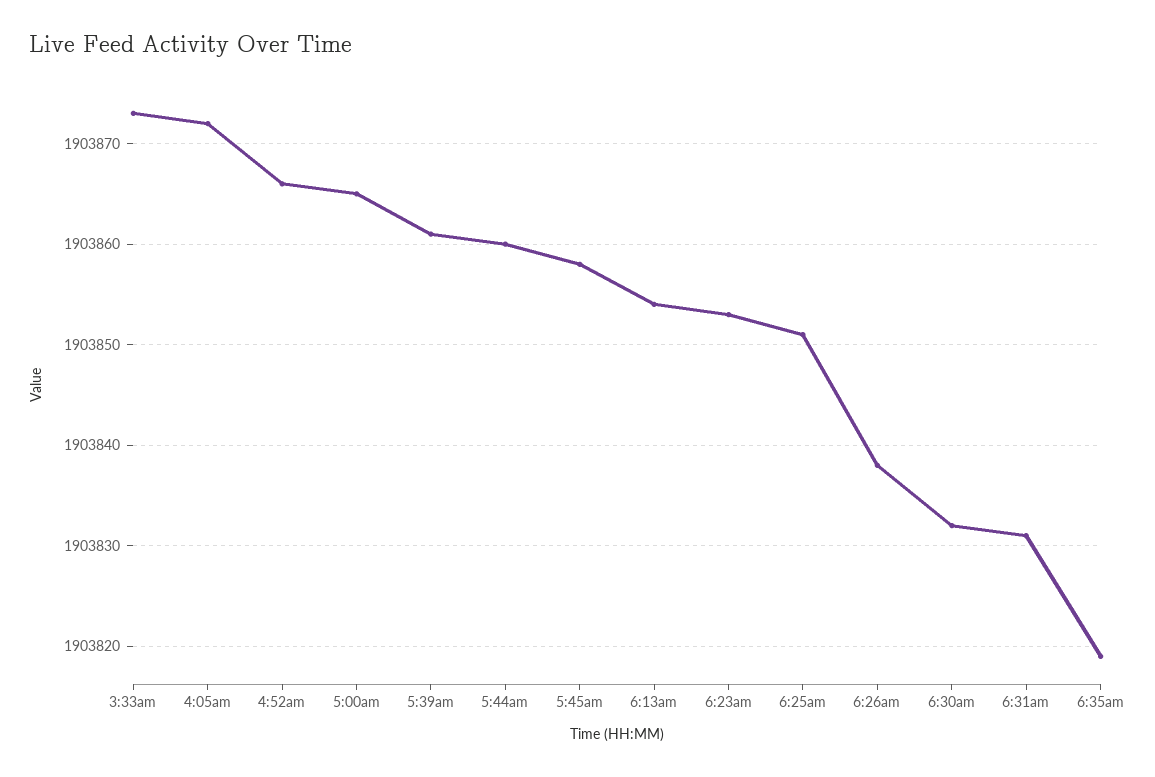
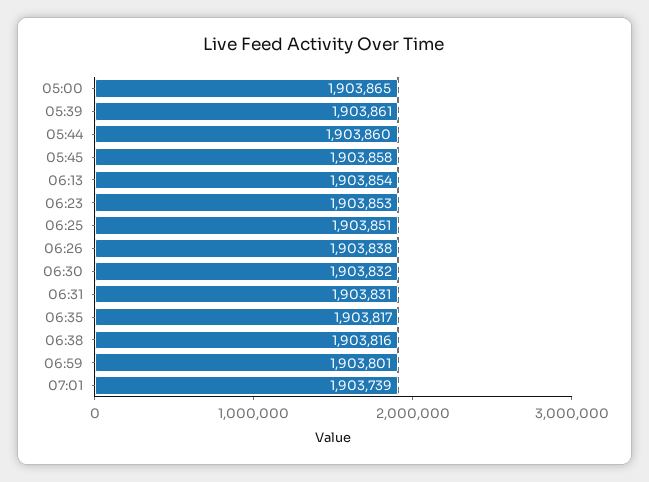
3:33am: 1903873 -> none
4:05am: 1903872 -> none
4:52am: 1903866 -> none
6:35am: 1903819 -> 1903817
06:38: none -> 1903816
06:59: none -> 1903801
07:01: none -> 1903739

